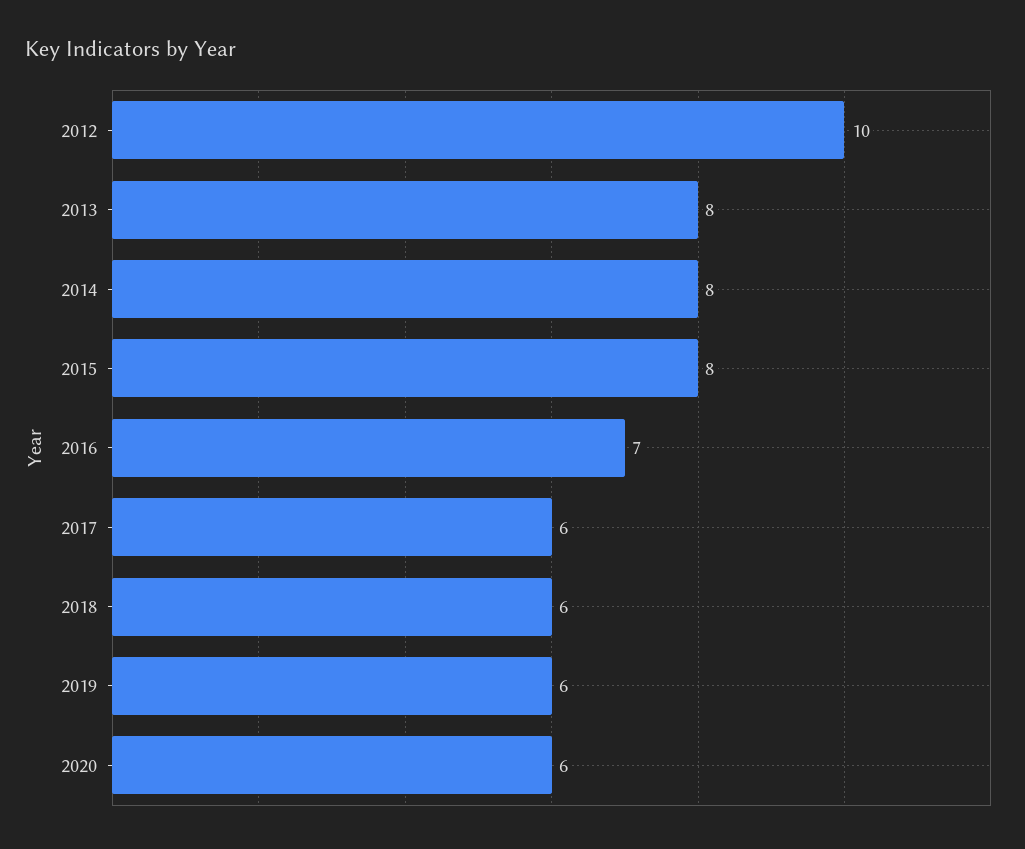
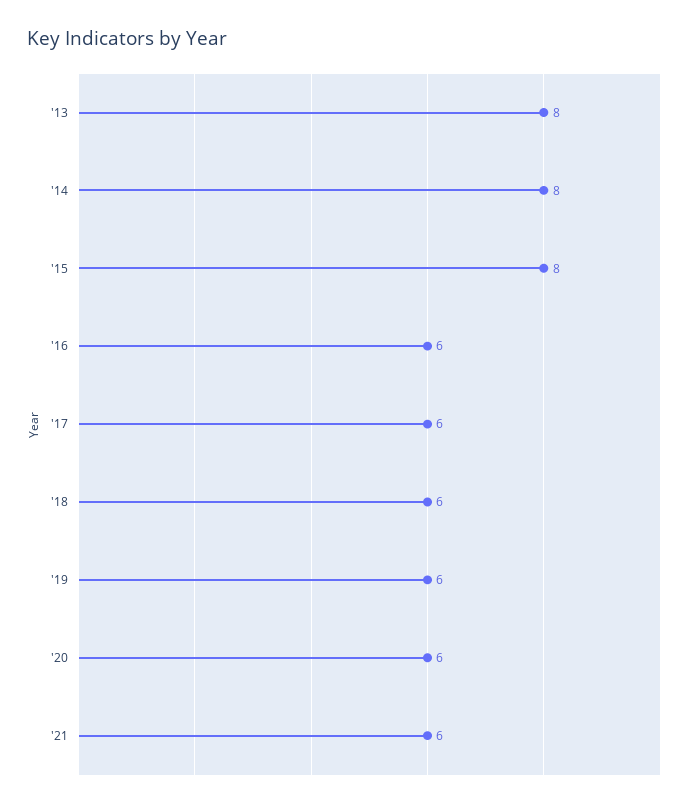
2012: 10 -> none
2016: 7 -> 6
'21: none -> 6

